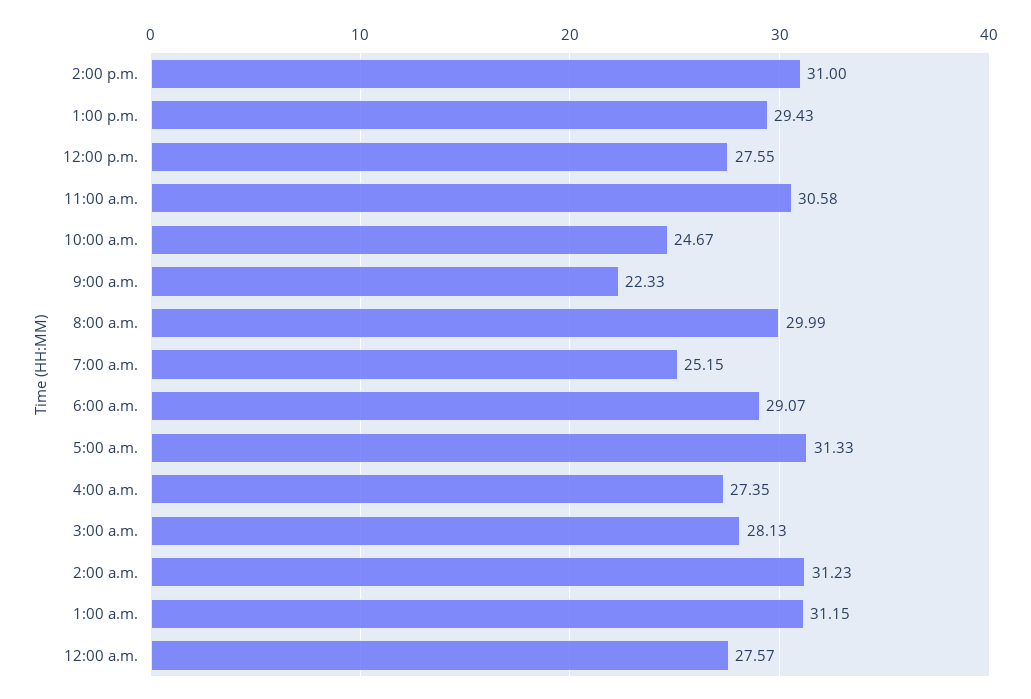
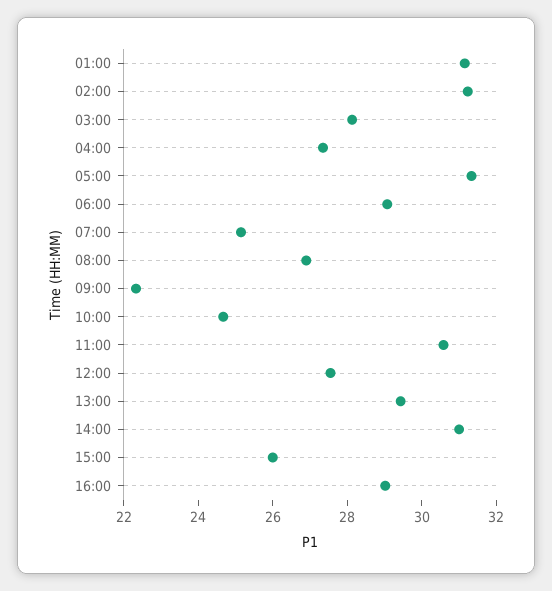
8:00 a.m.: 29.99 -> 27
12:00 a.m.: 27.57 -> none
15:00: none -> 26
16:00: none -> 29

